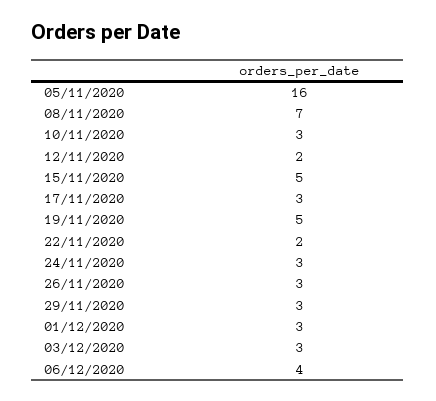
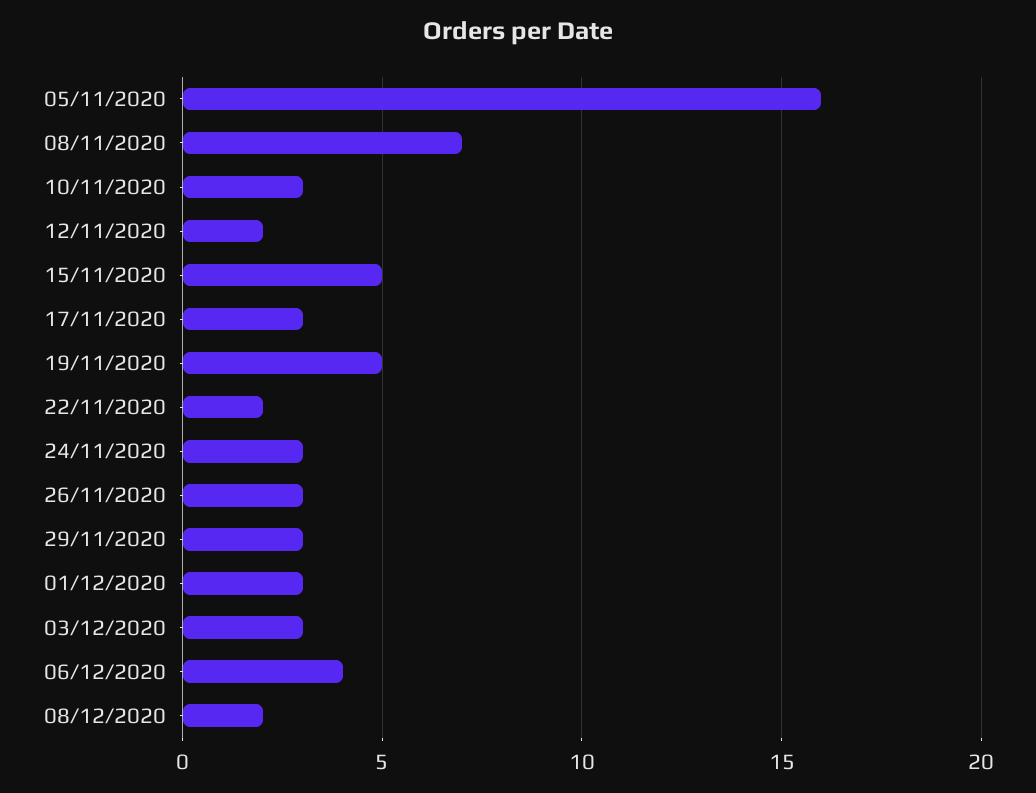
08/12/2020: none -> 2

